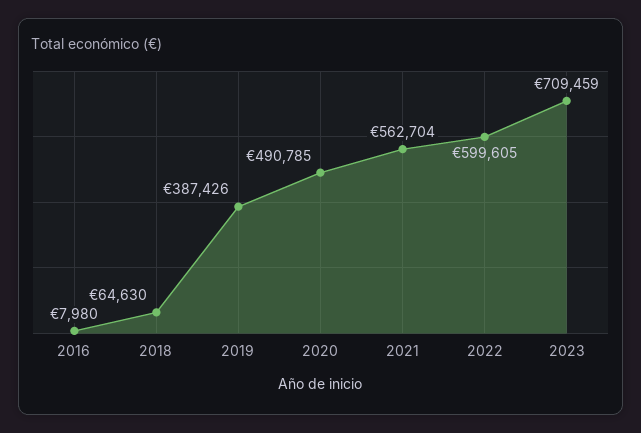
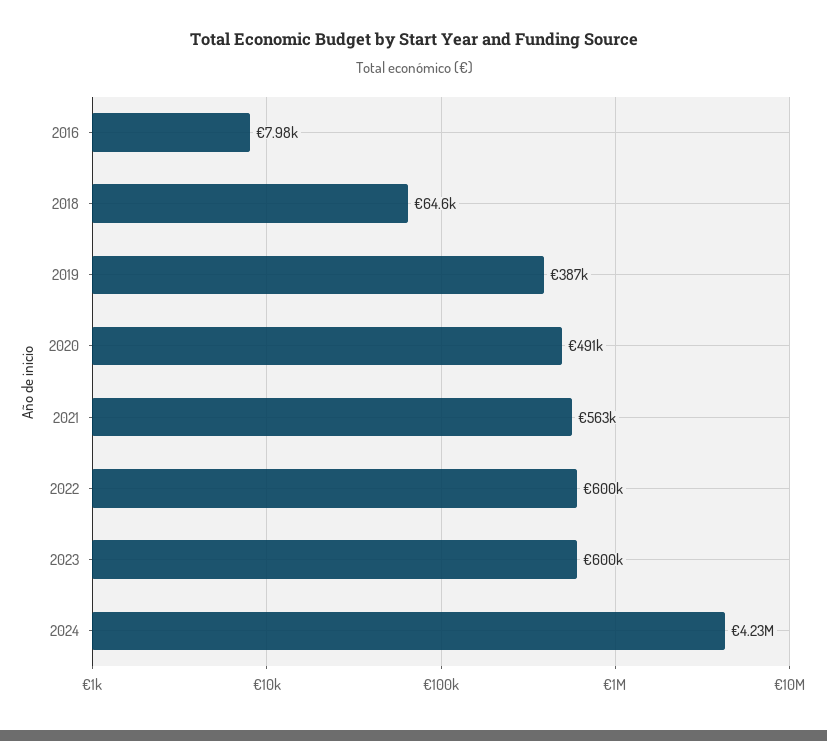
2023: 709459 -> 600000
2024: none -> 4230000

